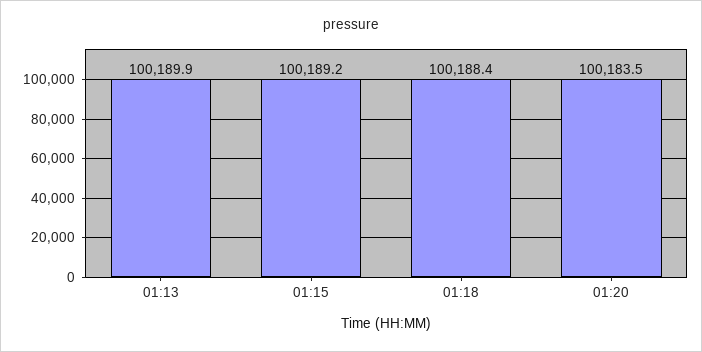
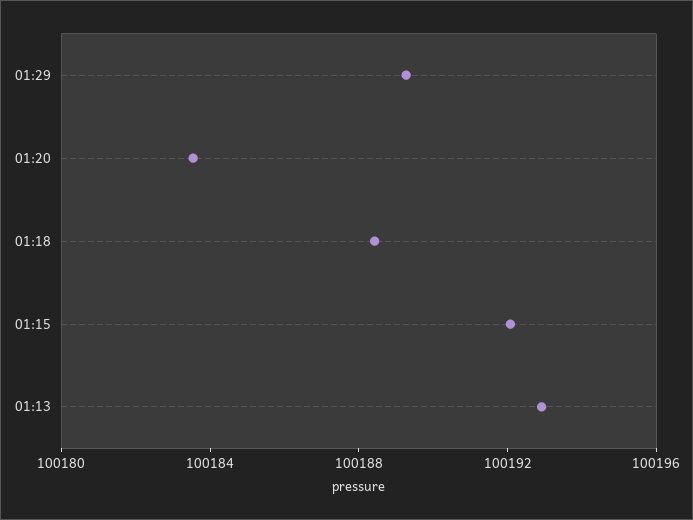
01:13: 100189.9 -> 100193
01:15: 100189.2 -> 100192
01:29: none -> 100189

